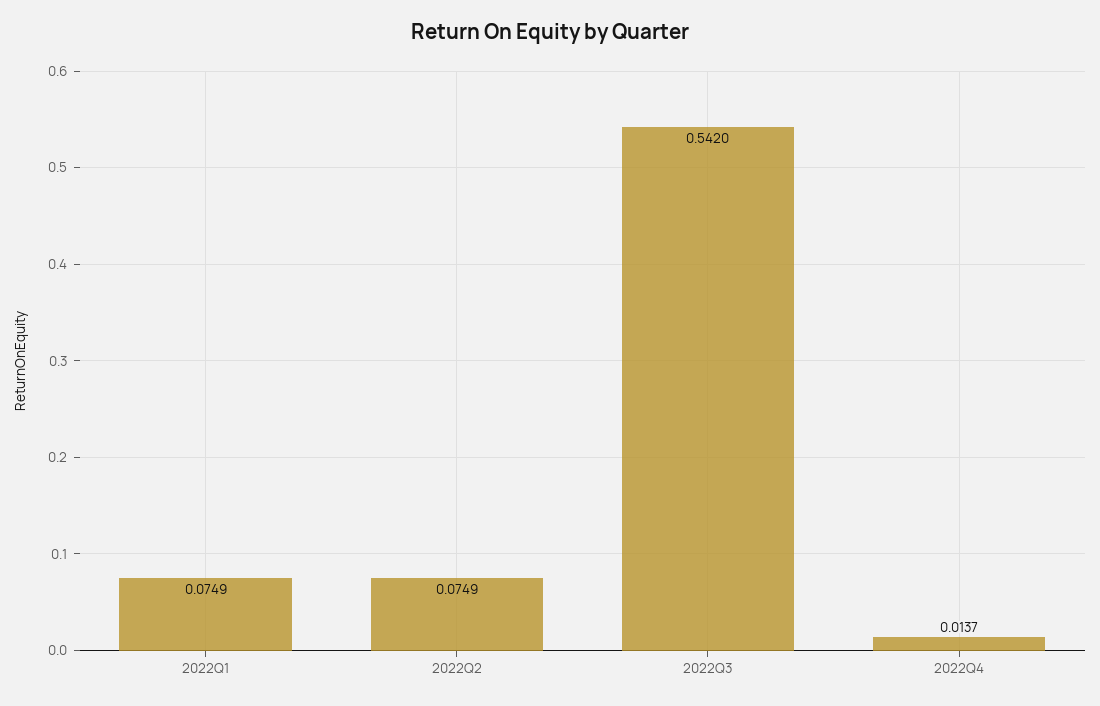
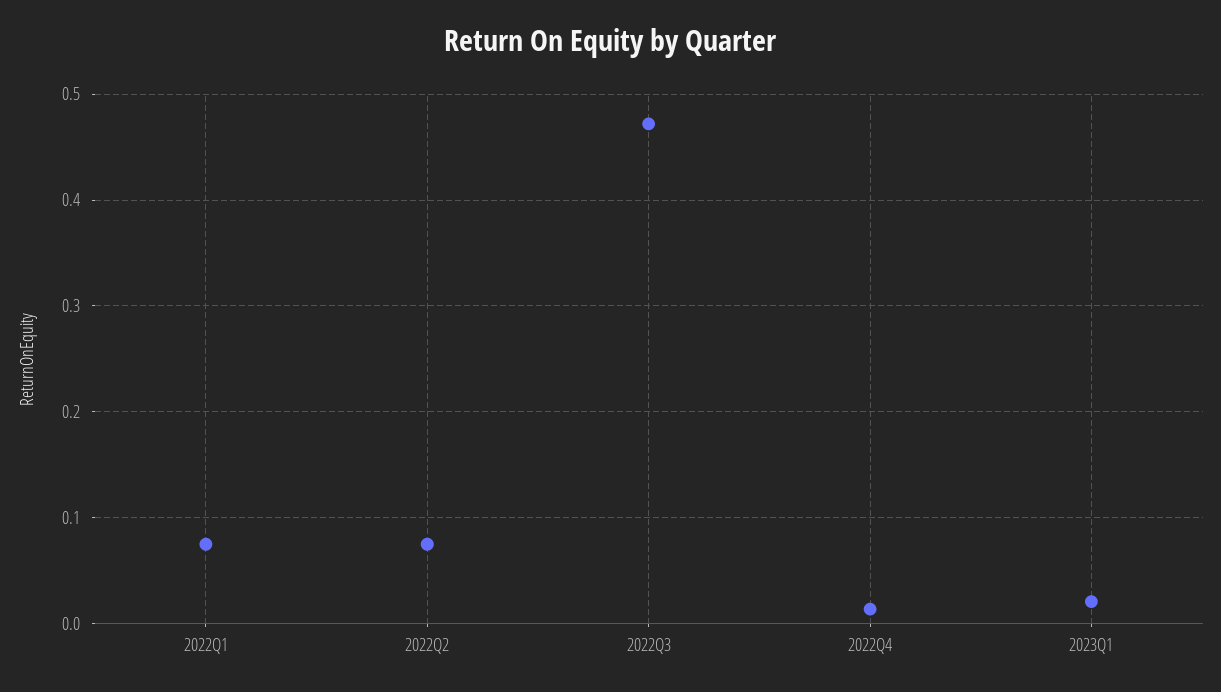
2022Q3: 0.542 -> 0.47
2023Q1: none -> 0.02

